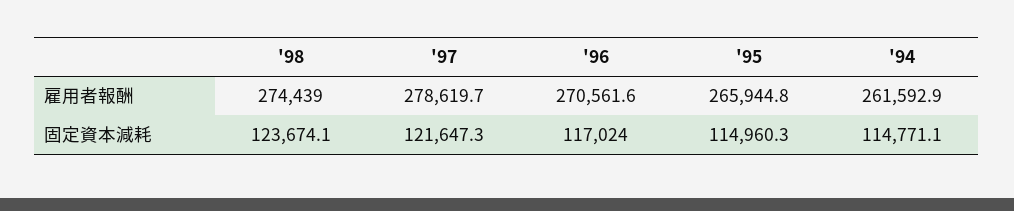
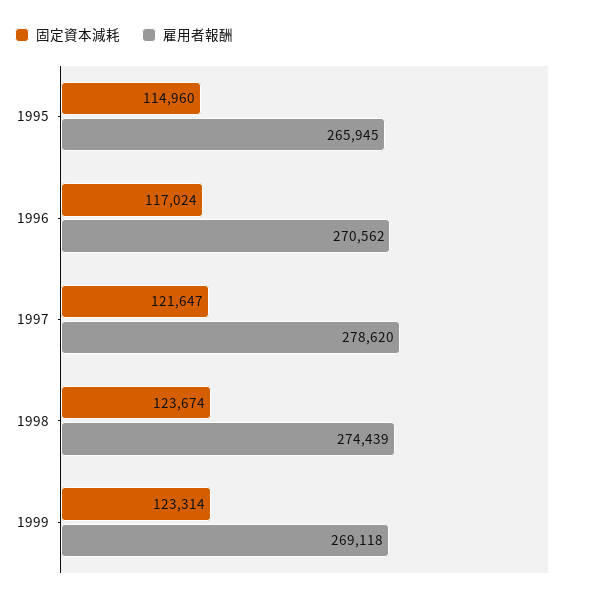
雇用者報酬, '94: 261592.9 -> none
固定資本減耗, '94: 114771.1 -> none
固定資本減耗, 1999: none -> 123314
雇用者報酬, 1999: none -> 269118

